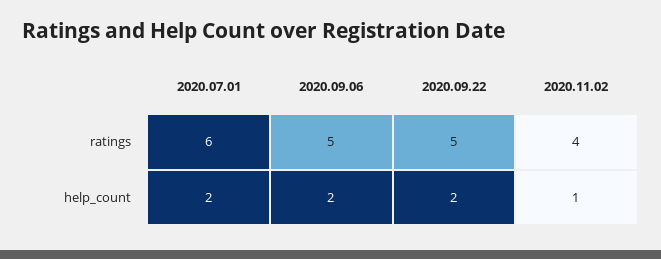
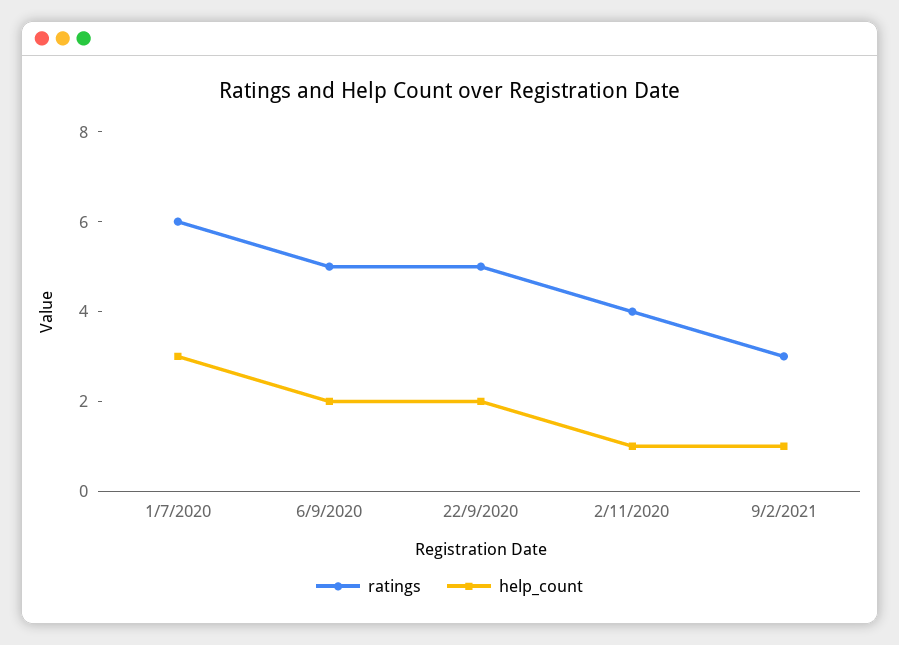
help_count, 2020.07.01: 2 -> 3
ratings, 9/2/2021: none -> 3
help_count, 9/2/2021: none -> 1

